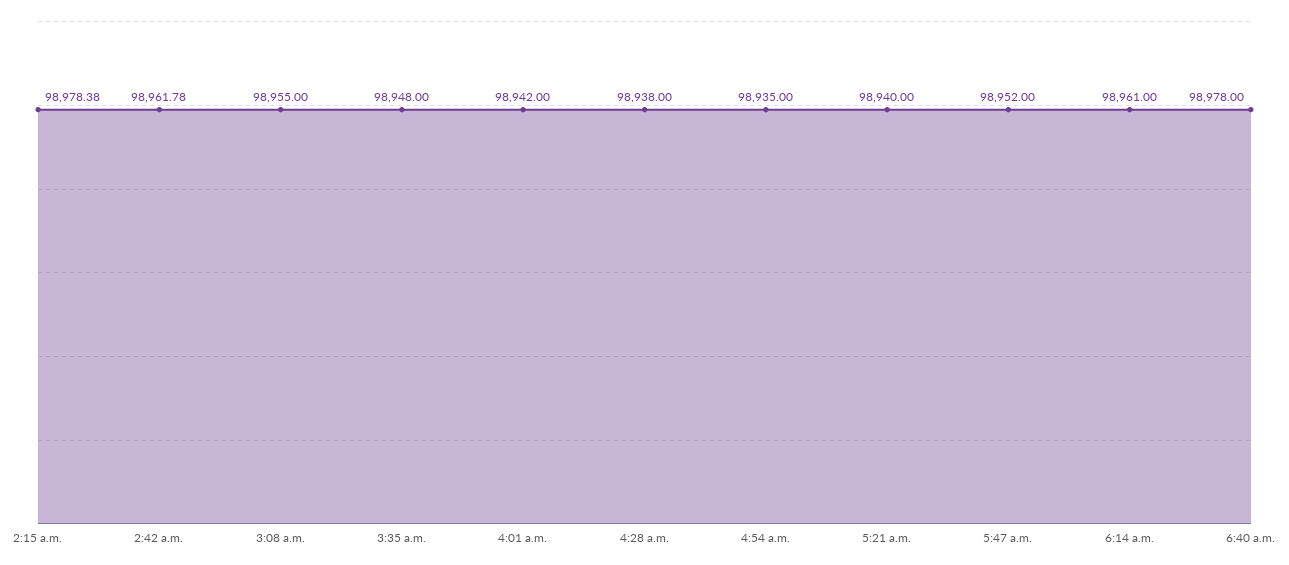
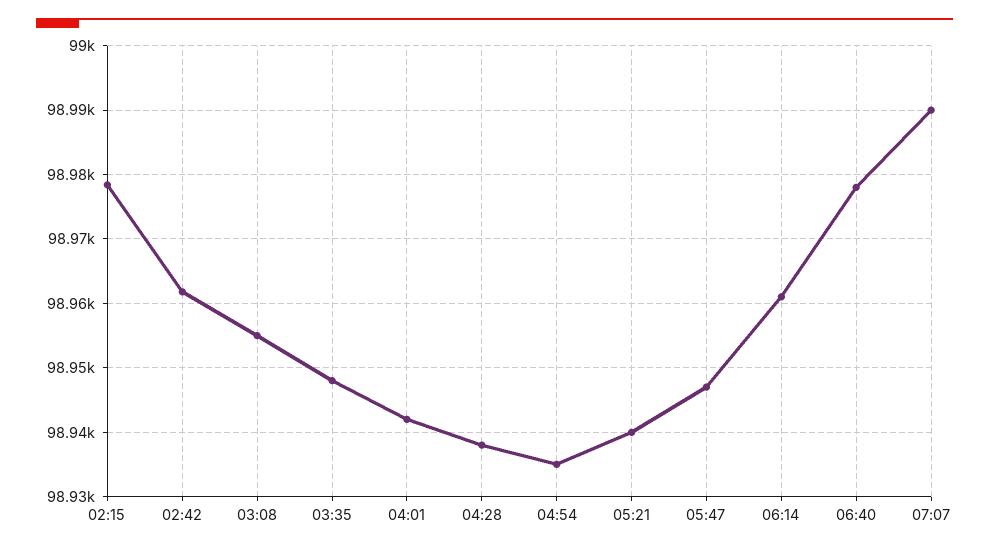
5:47 a.m.: 98952 -> 98947
07:07: none -> 98990

